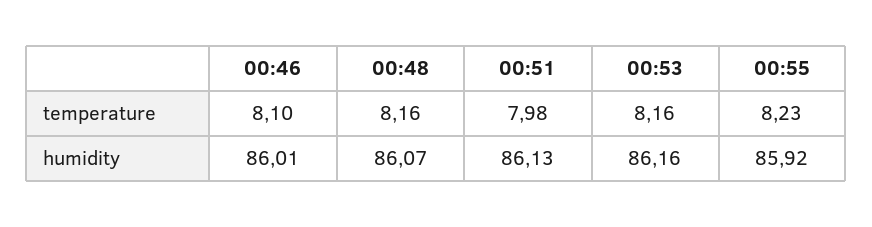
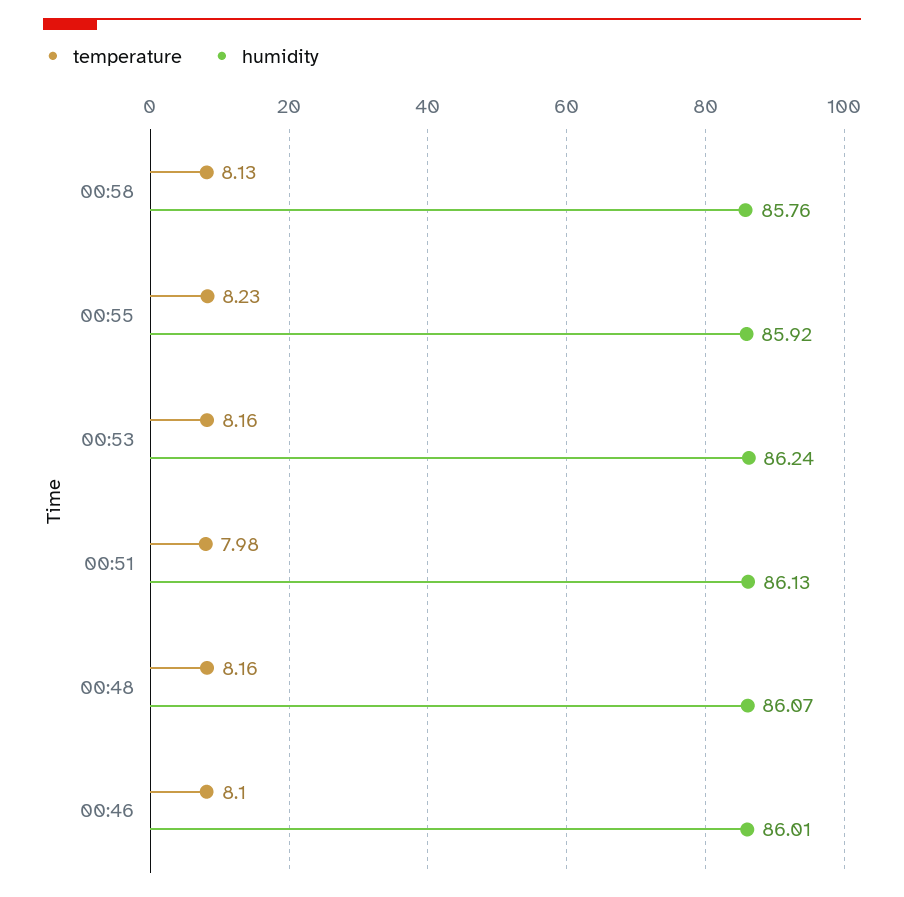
humidity, 00:53: 86.16 -> 86.24
temperature, 00:58: none -> 8.13
humidity, 00:58: none -> 85.76

